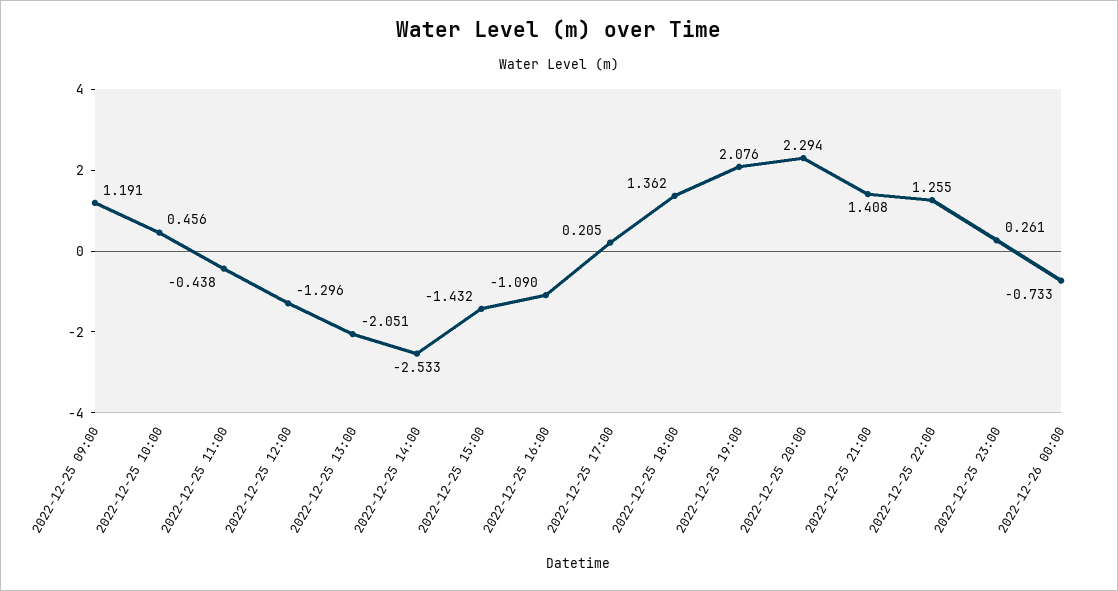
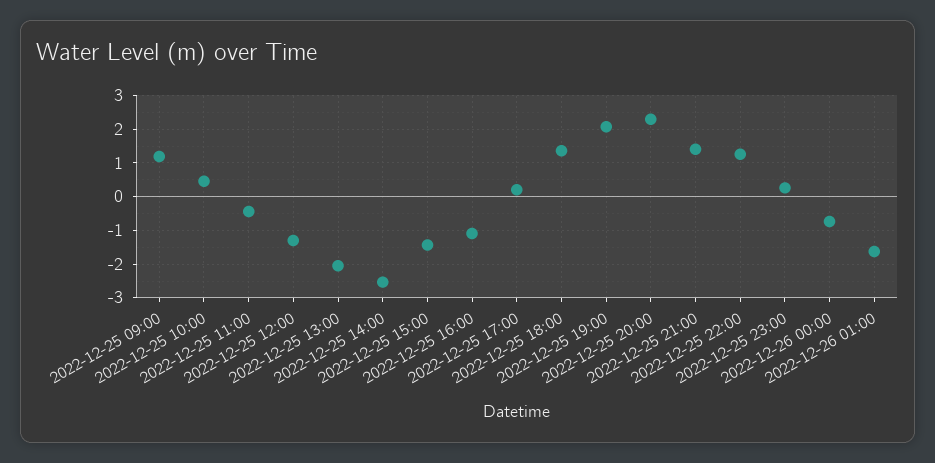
2022-12-26 01:00: none -> -1.6

